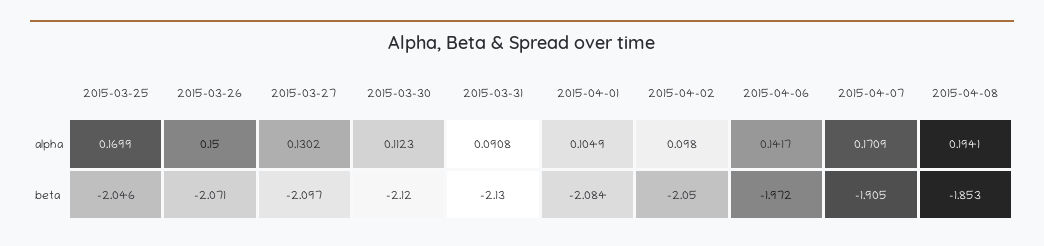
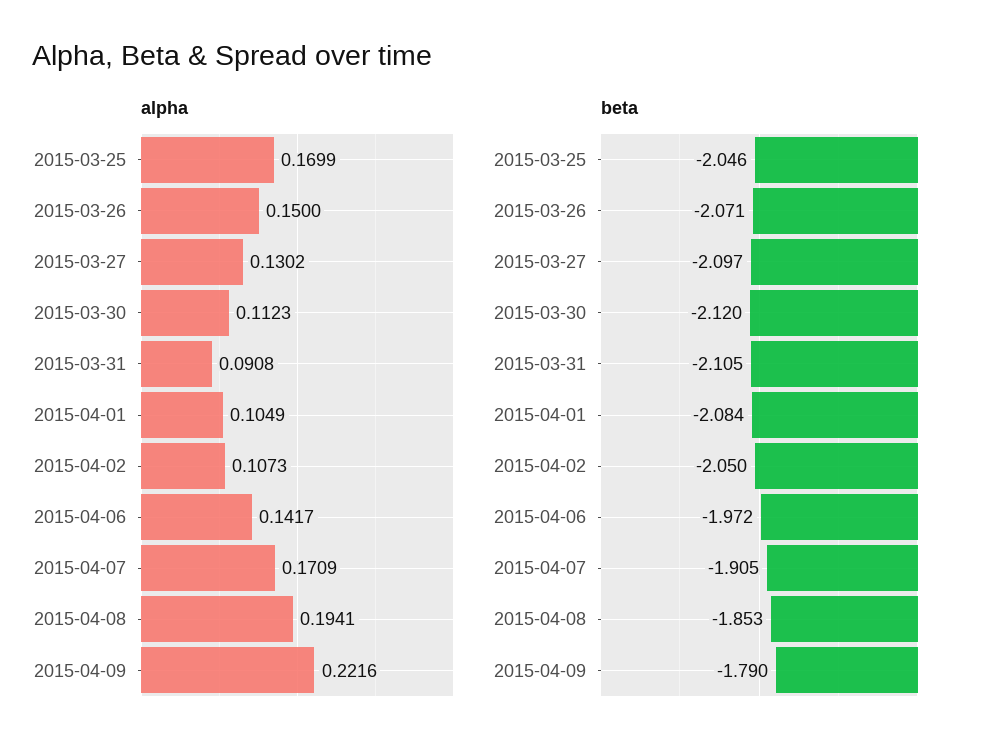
alpha, 2015-04-02: 0.098 -> 0.1073
beta, 2015-03-31: -2.13 -> -2.105
alpha, 2015-04-09: none -> 0.2216
beta, 2015-04-09: none -> -1.79

